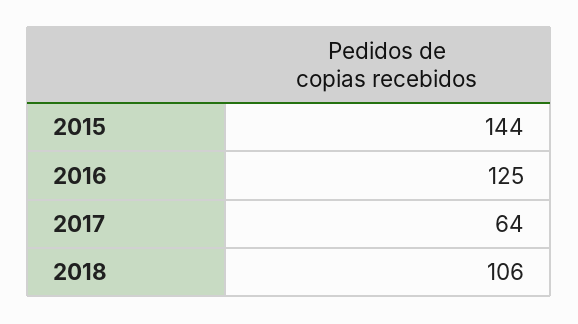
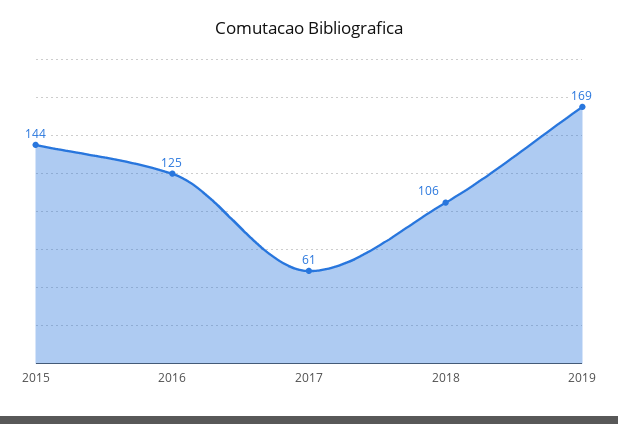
2017: 64 -> 61
2019: none -> 169

